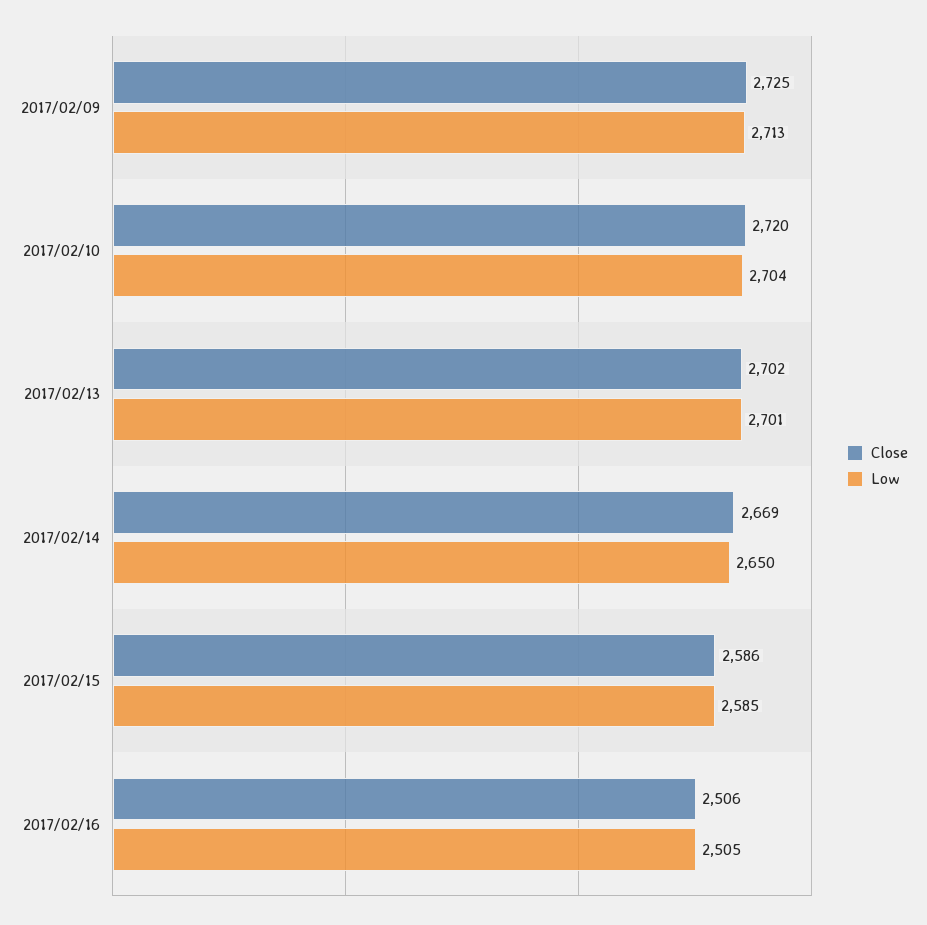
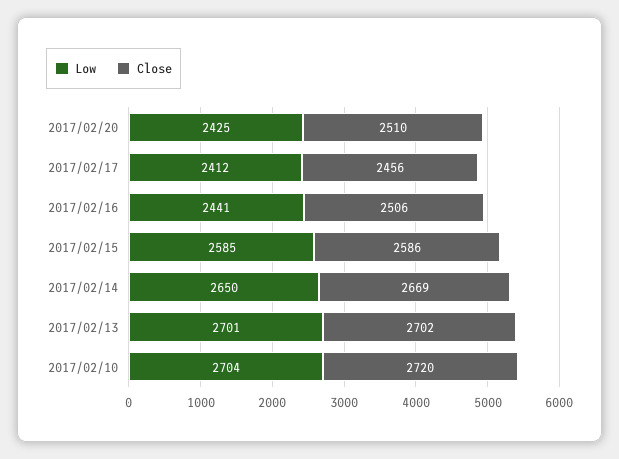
Close, 2017/02/09: 2725 -> none
Low, 2017/02/09: 2713 -> none
Low, 2017/02/16: 2505 -> 2441
Low, 2017/02/20: none -> 2425
Close, 2017/02/20: none -> 2510
Low, 2017/02/17: none -> 2412
Close, 2017/02/17: none -> 2456

